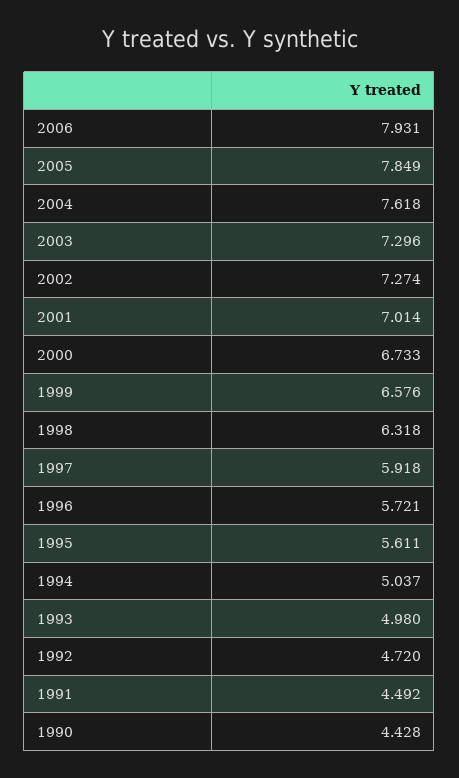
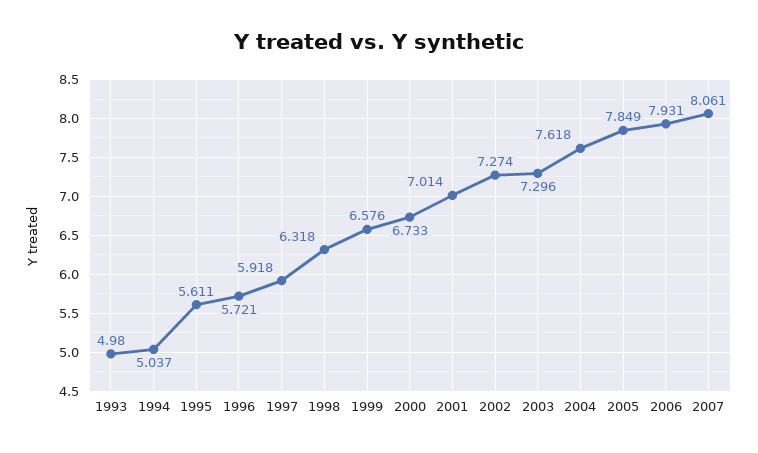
1992: 4.72 -> none
1991: 4.492 -> none
1990: 4.428 -> none
2007: none -> 8.061

